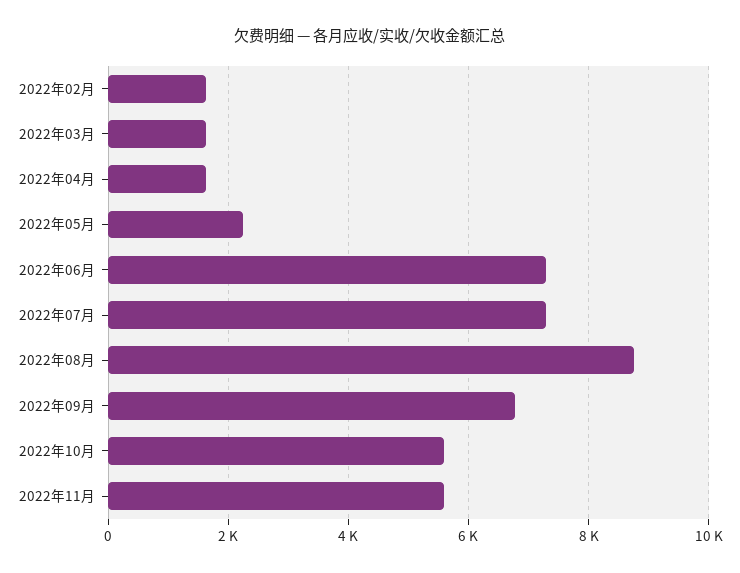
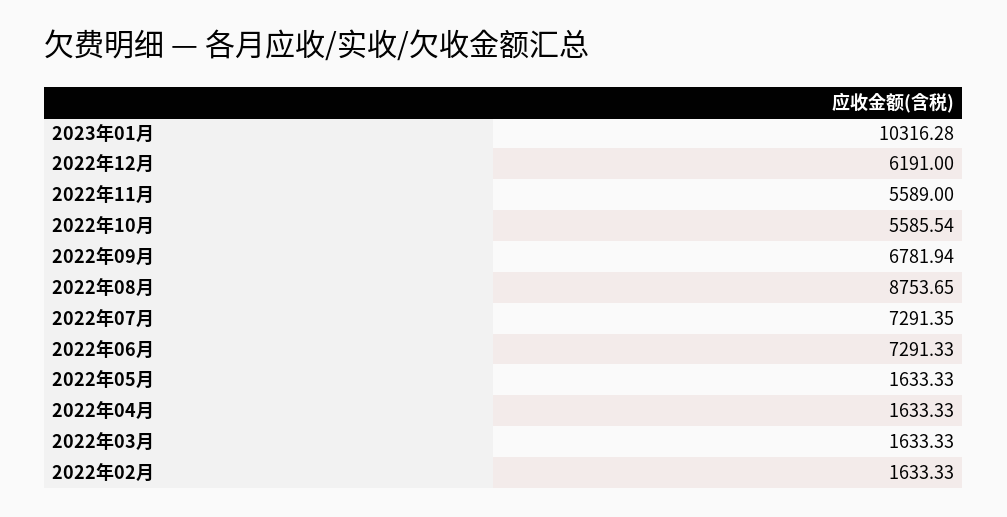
2022年05月: 2200 -> 1633.33
2023年01月: none -> 10316.28
2022年12月: none -> 6191

